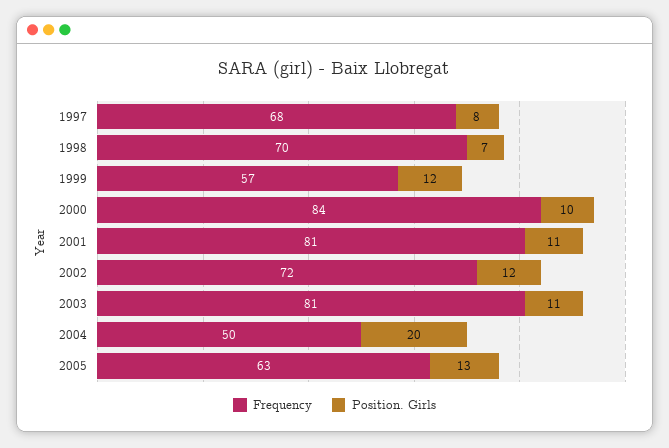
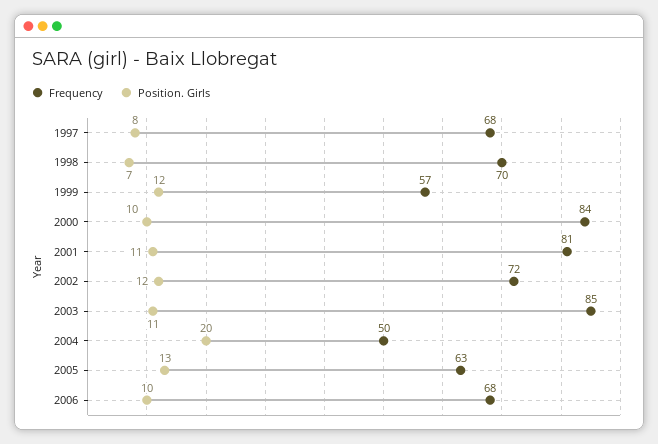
Frequency, 2003: 81 -> 85
Frequency, 2006: none -> 68
Position. Girls, 2006: none -> 10

